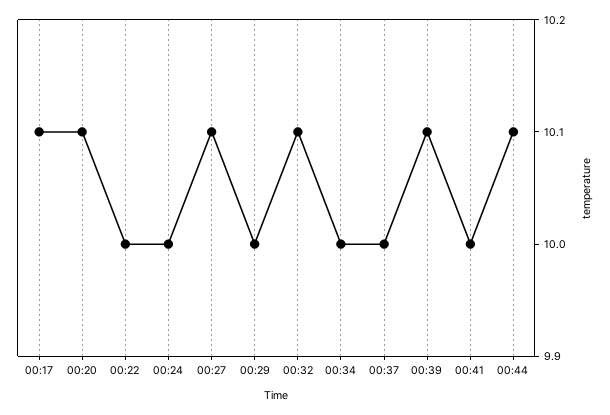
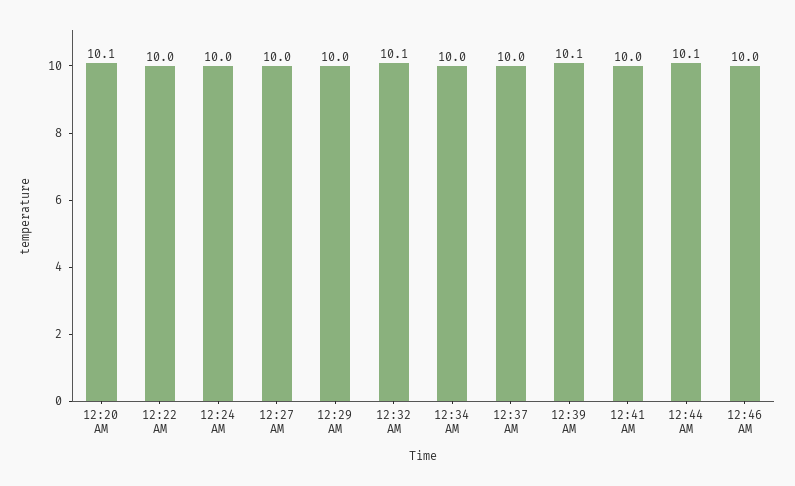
00:17: 10.1 -> none
00:27: 10.1 -> 10
12:46 AM: none -> 10

